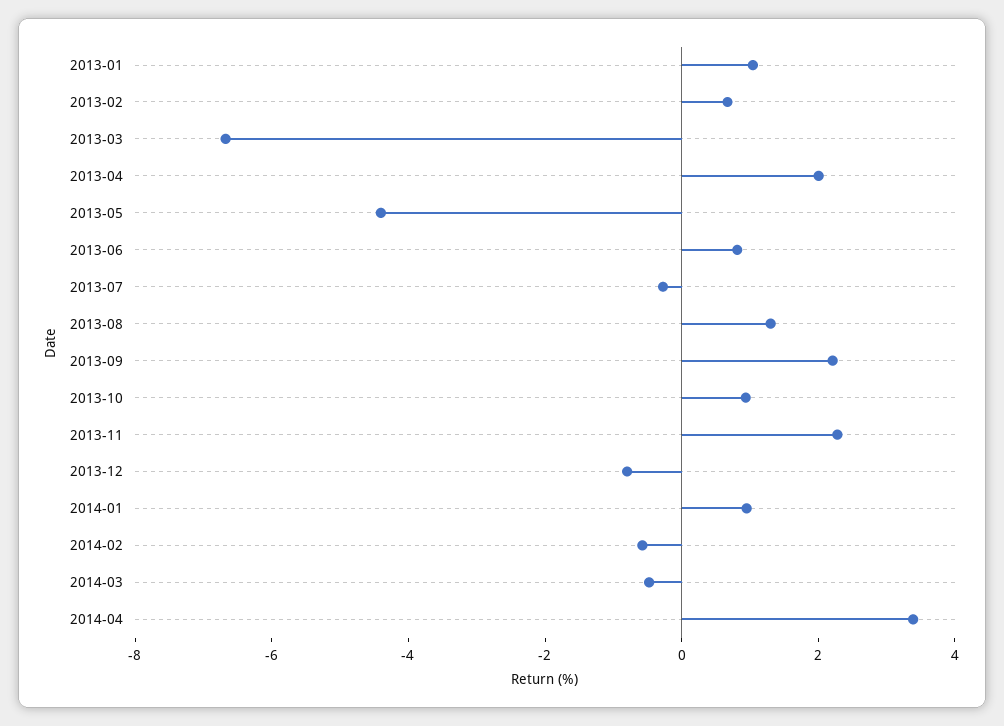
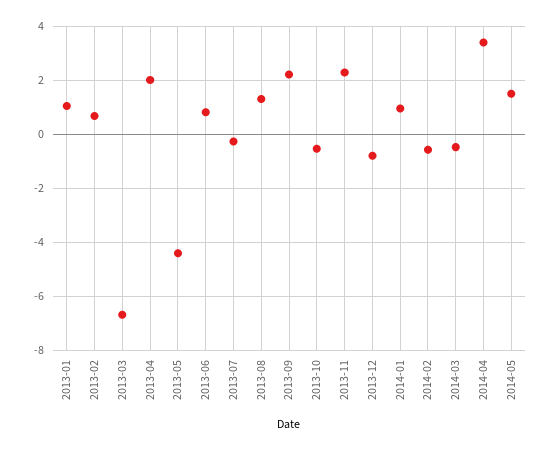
2013-10: 1 -> -0.5
2014-05: none -> 1.5

